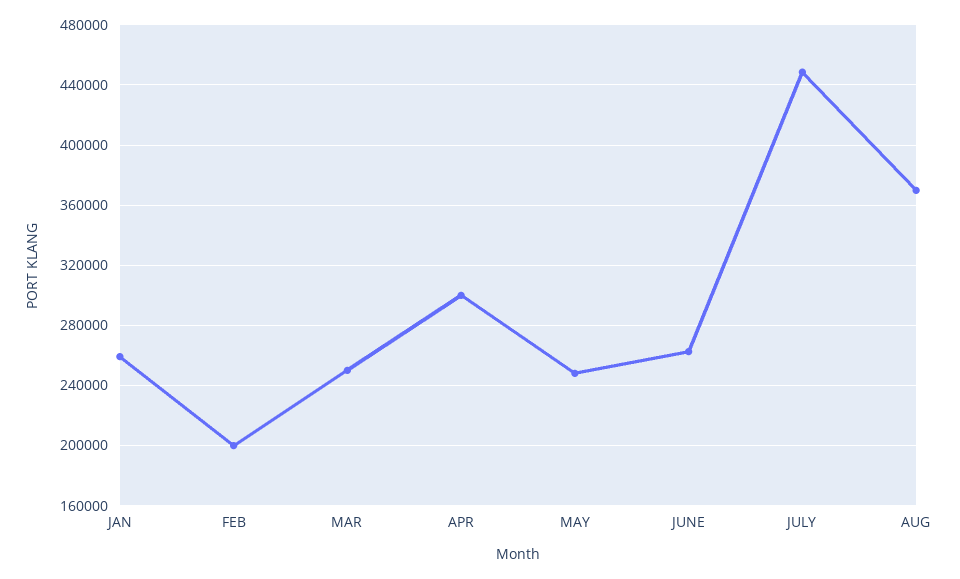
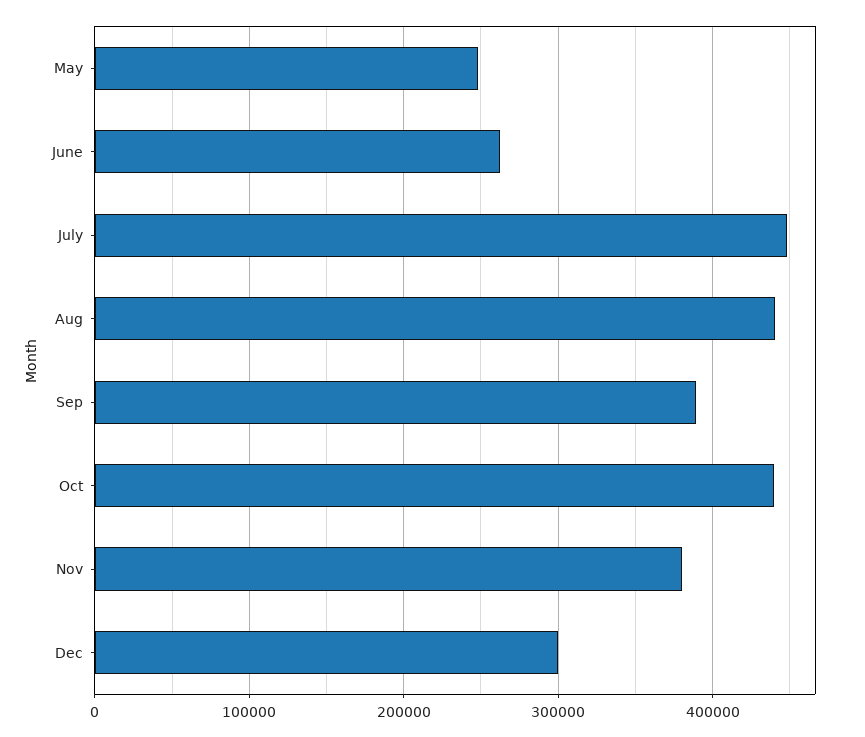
JAN: 260000 -> none
FEB: 200000 -> none
MAR: 250000 -> none
APR: 300000 -> none
AUG: 370000 -> 440000
Sep: none -> 390000
Oct: none -> 440000
Nov: none -> 380000
Dec: none -> 300000

